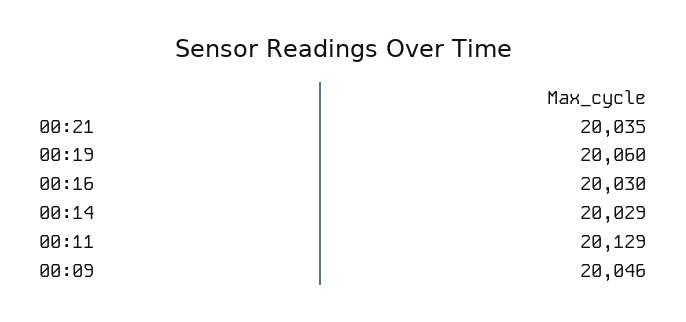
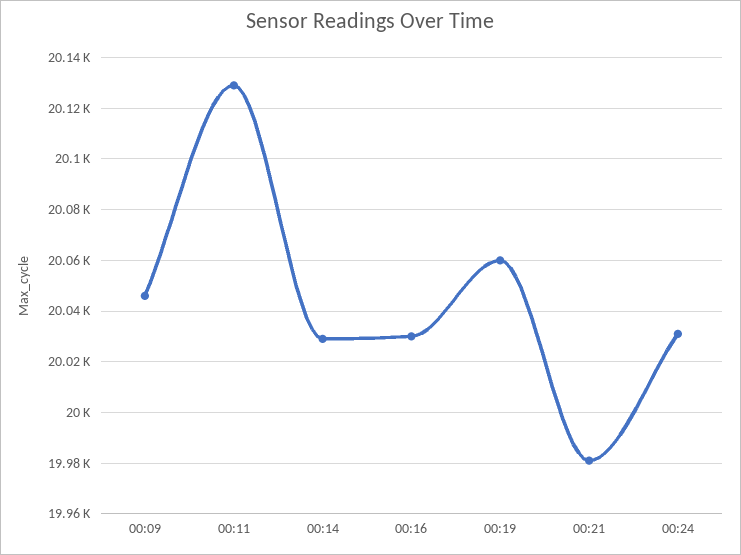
00:21: 20035 -> 19980
00:24: none -> 20030

